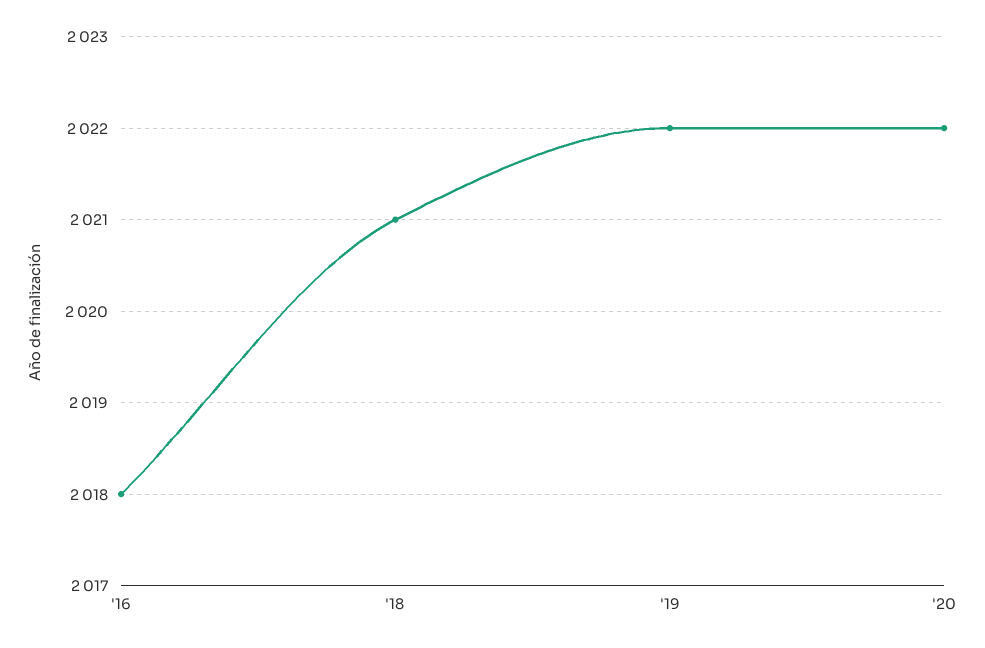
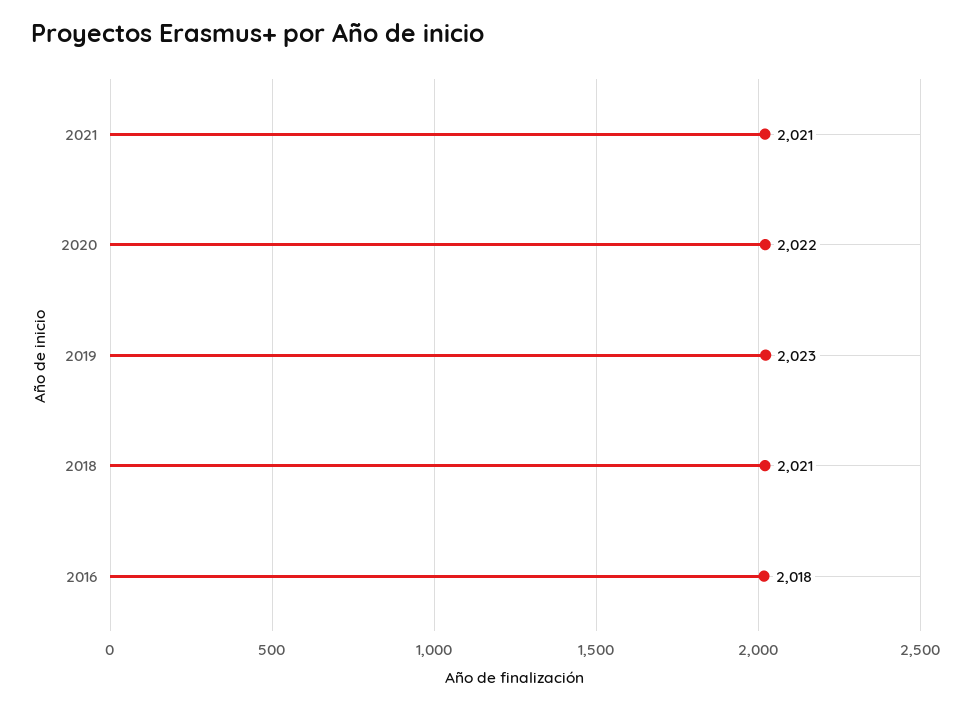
'19: 2022 -> 2023
2021: none -> 2021

